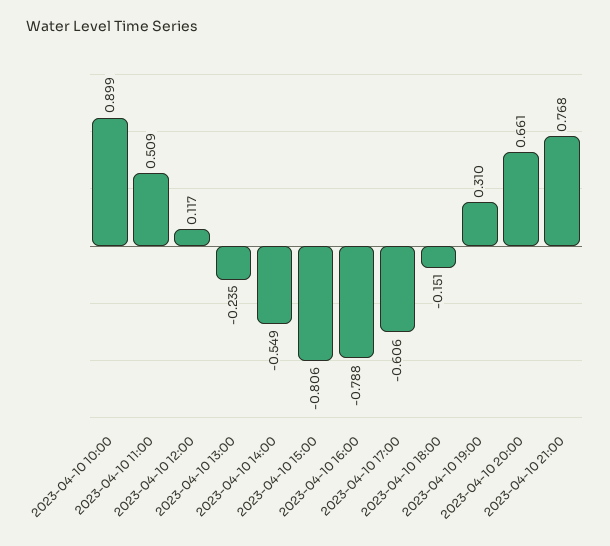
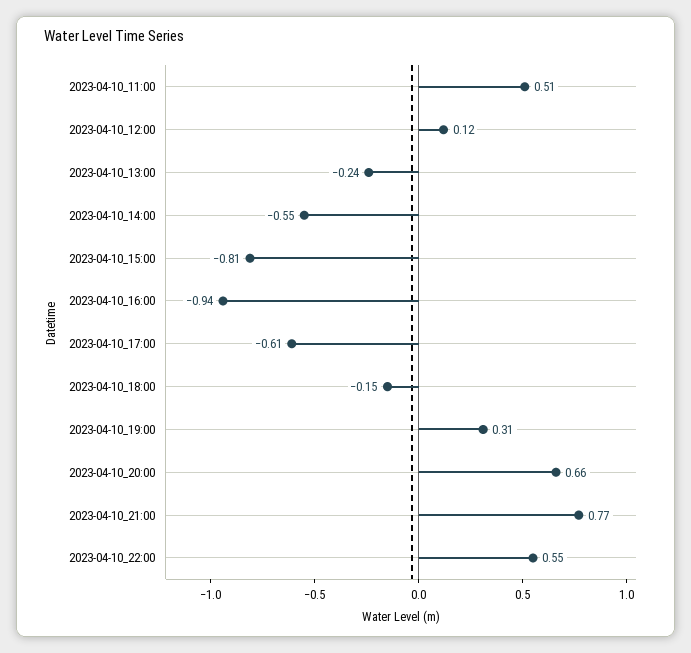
2023-04-10 10:00: 0.899 -> none
2023-04-10 16:00: -0.788 -> -0.94
2023-04-10_22:00: none -> 0.55

